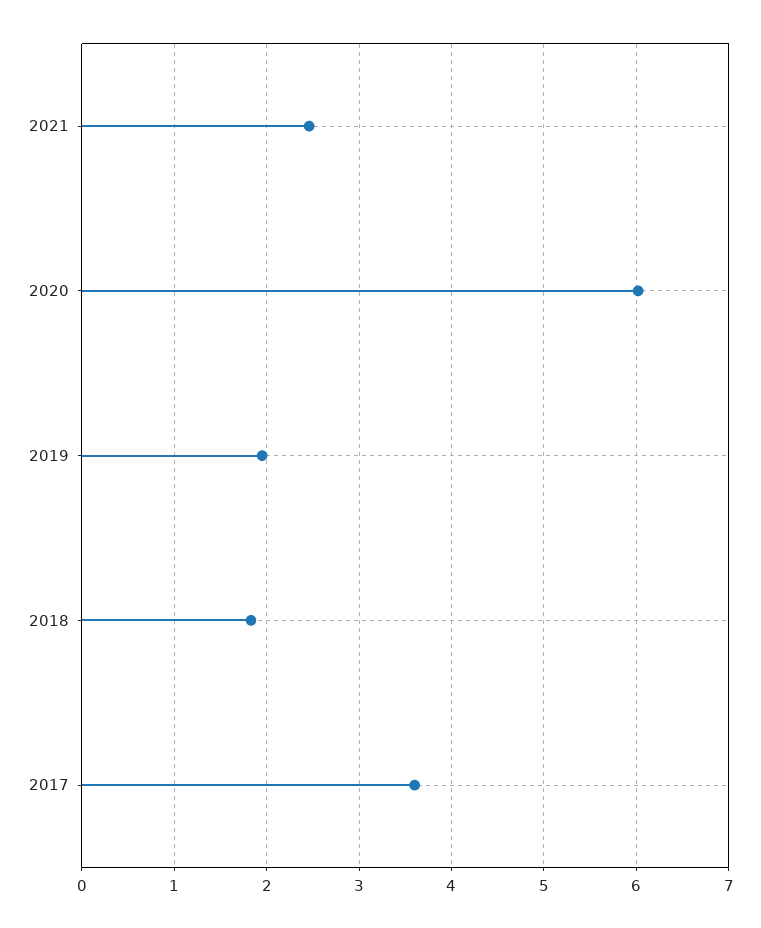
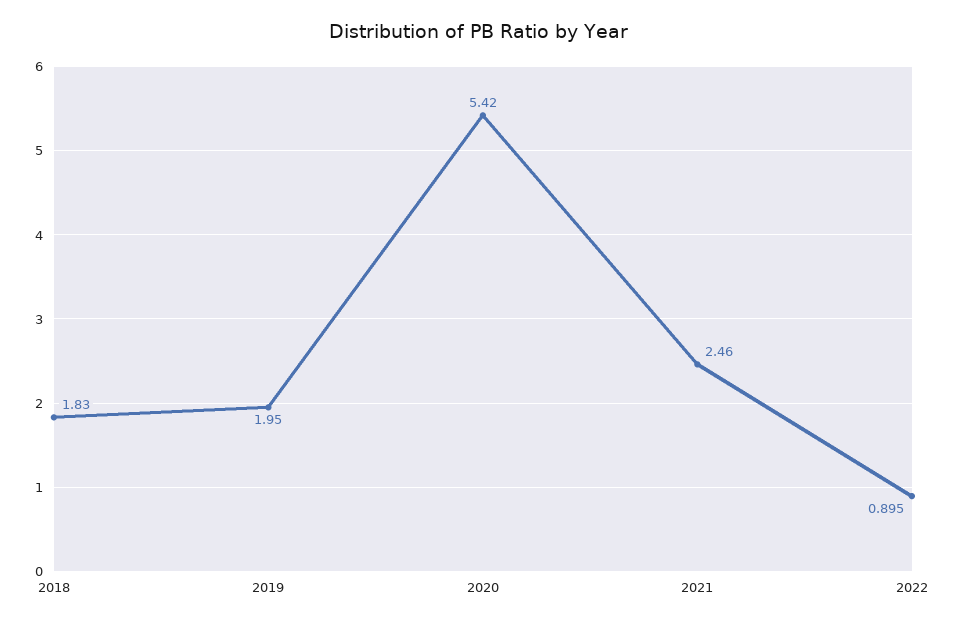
2020: 6 -> 5.42
2017: 3.6 -> none
2022: none -> 0.895

